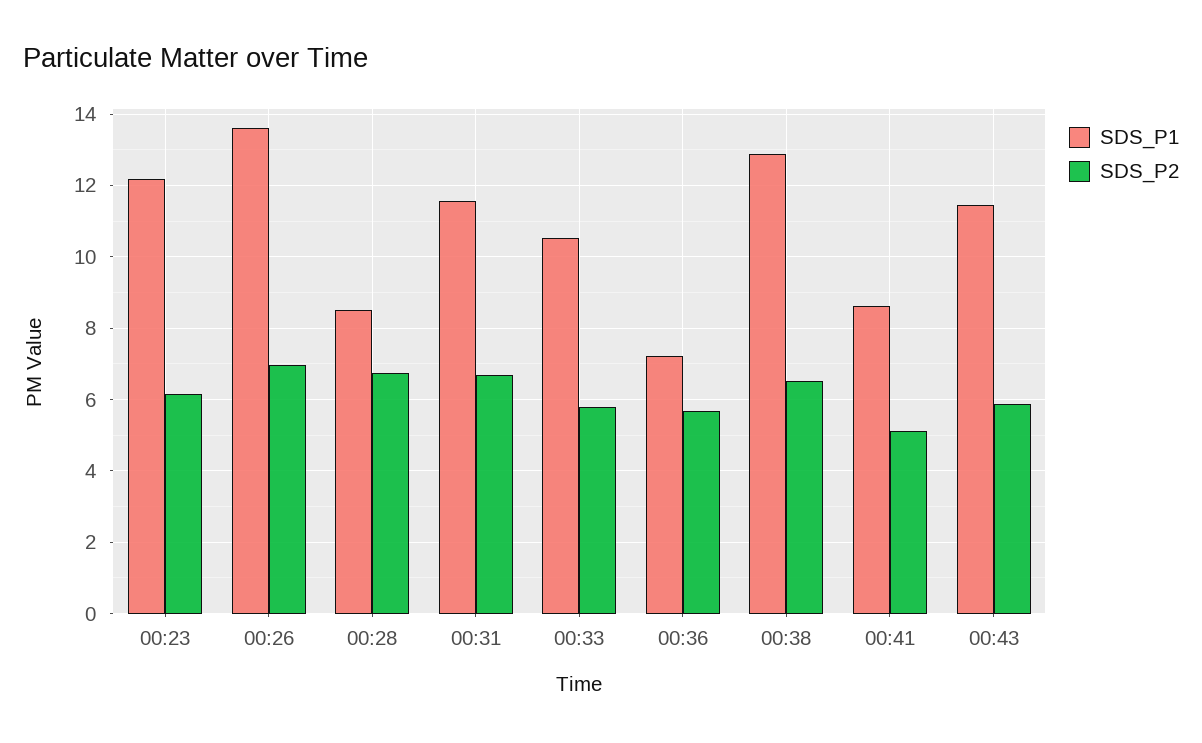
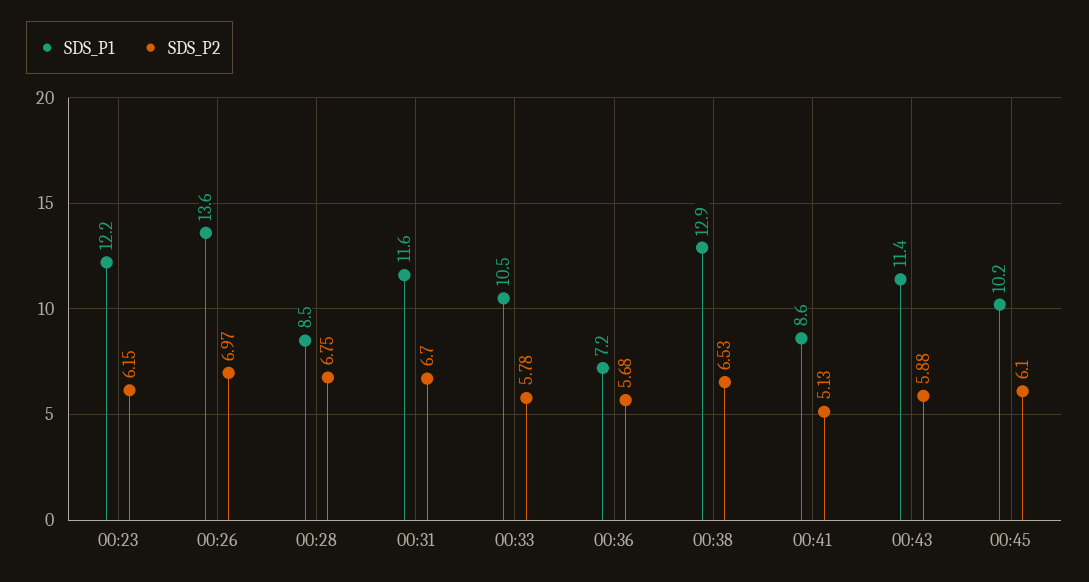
SDS_P1, 00:45: none -> 10.2
SDS_P2, 00:45: none -> 6.1

